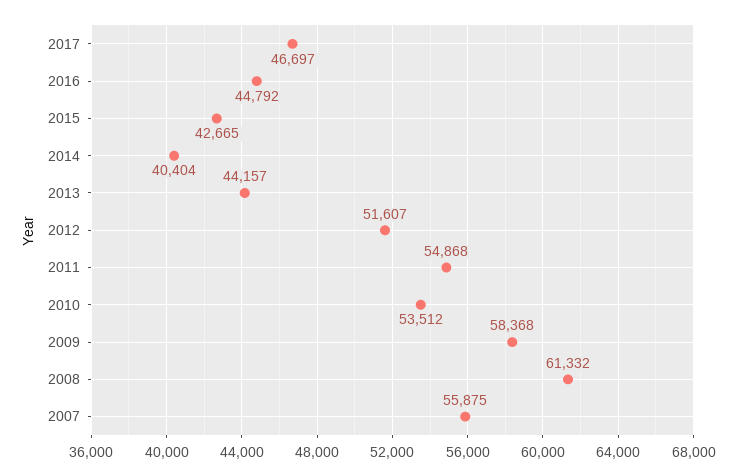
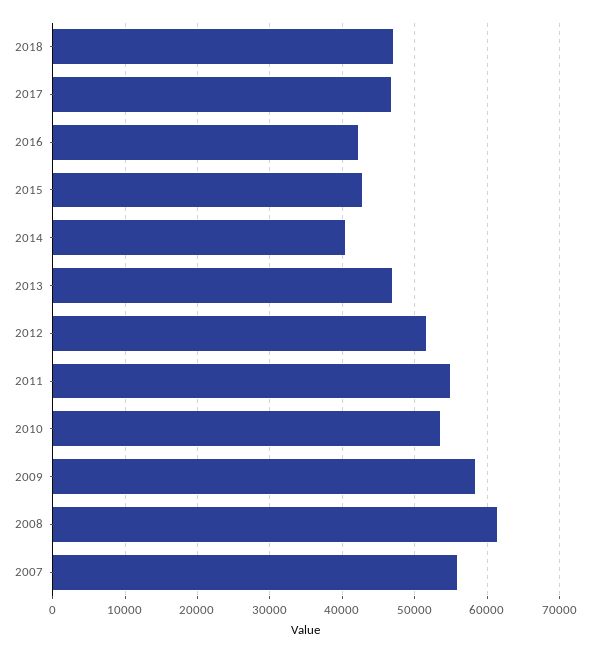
2016: 44792 -> 42000
2013: 44157 -> 47000
2018: none -> 47000

